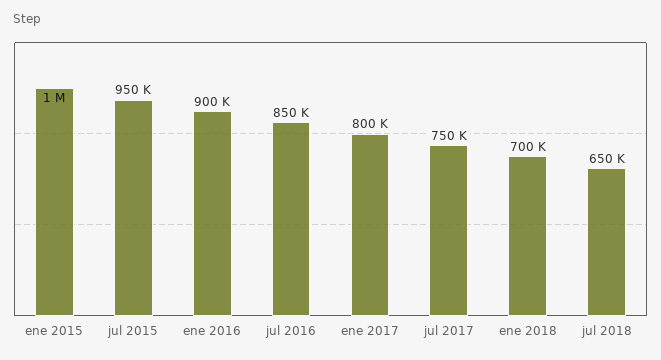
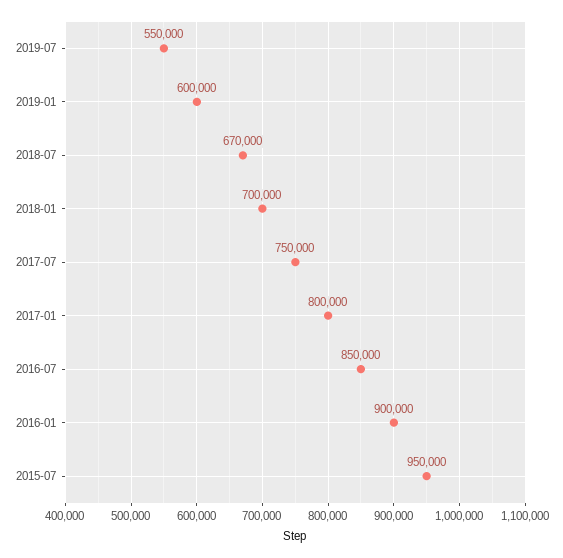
ene 2015: 1000000 -> none
jul 2018: 650000 -> 670000
2019-07: none -> 550000
2019-01: none -> 600000

